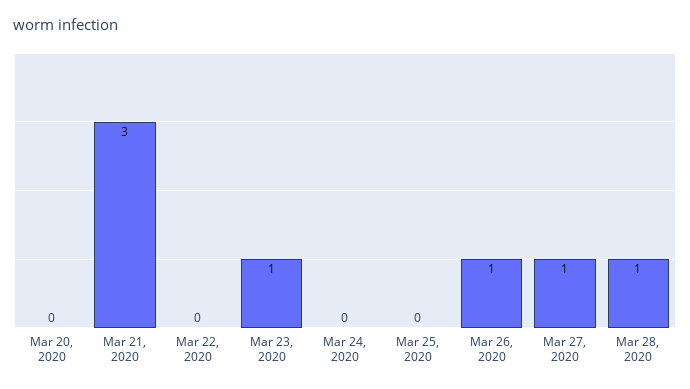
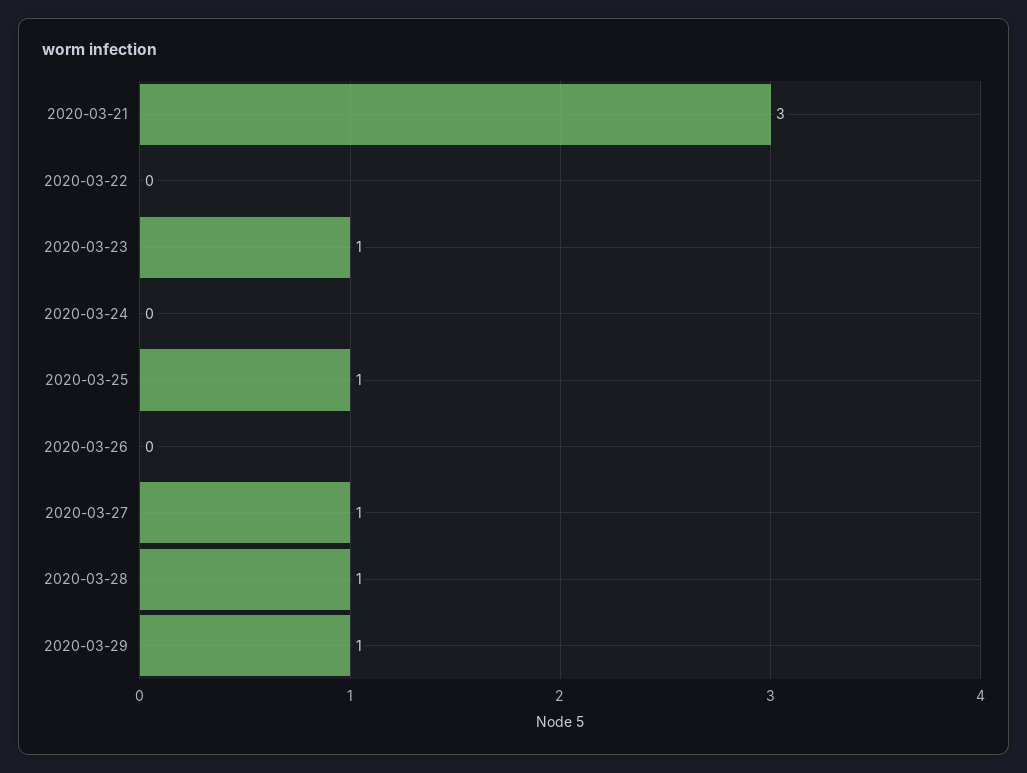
Mar 20, 2020: 0 -> none
Mar 25, 2020: 0 -> 1
Mar 26, 2020: 1 -> 0
2020-03-29: none -> 1

